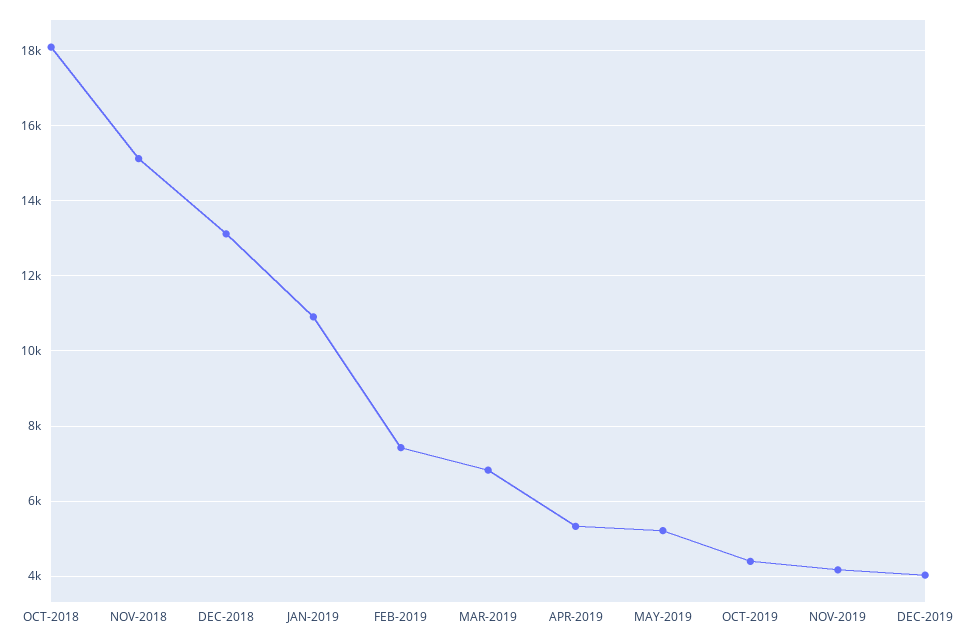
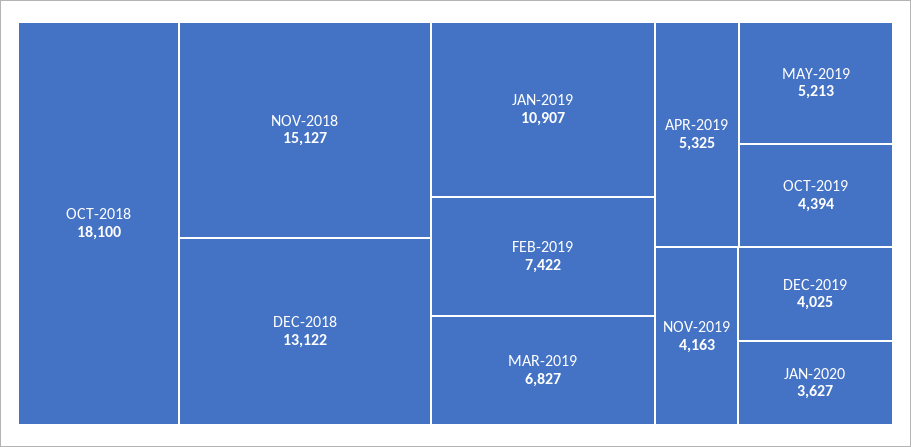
JAN-2020: none -> 3627

